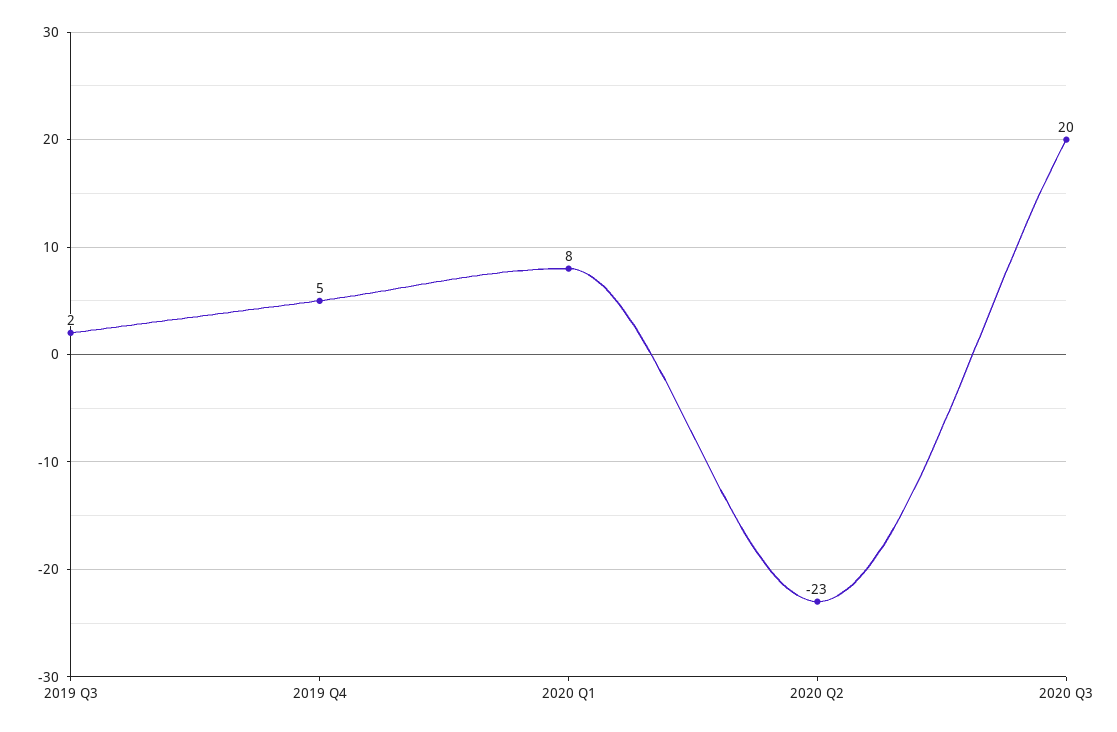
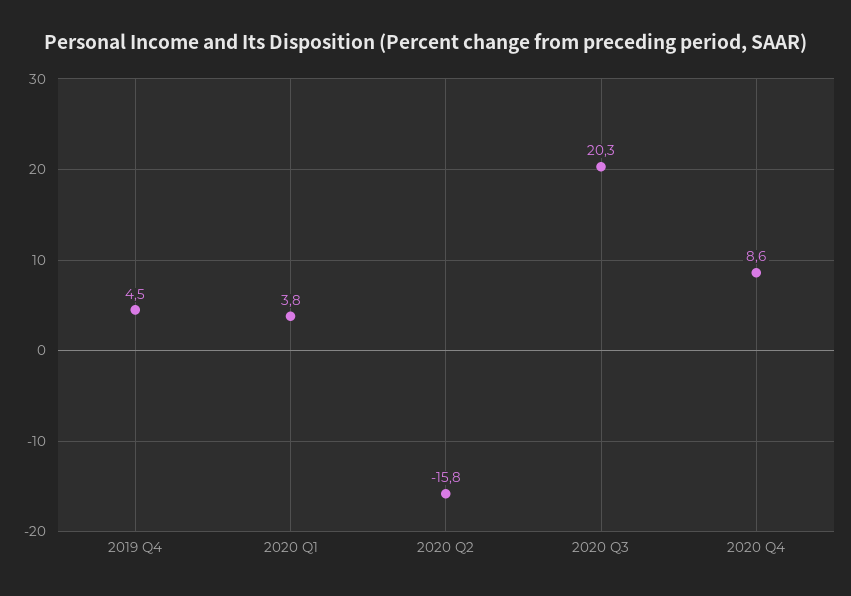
2019 Q3: 2 -> none
2020 Q1: 8 -> 3.8
2020 Q2: -23 -> -15.8
2020 Q4: none -> 8.6

